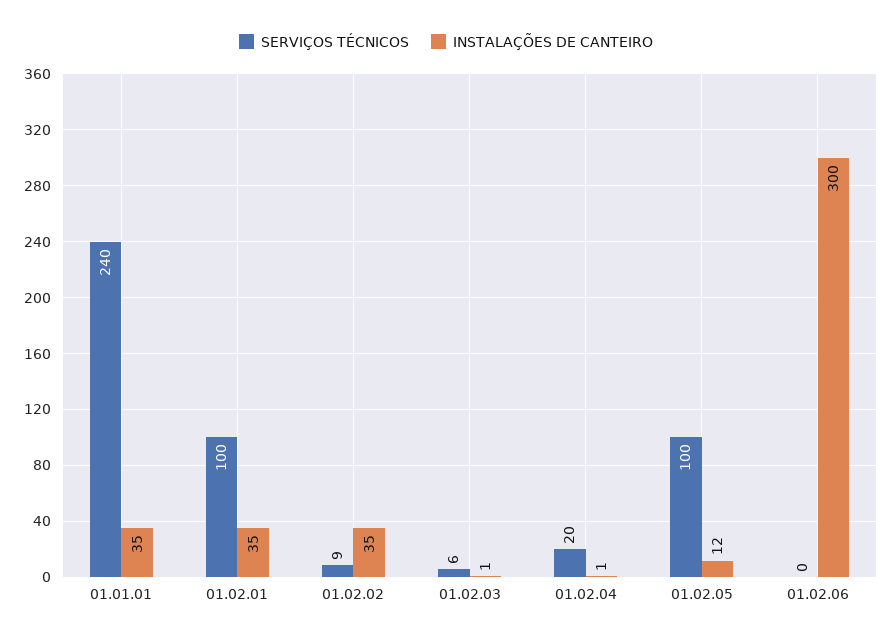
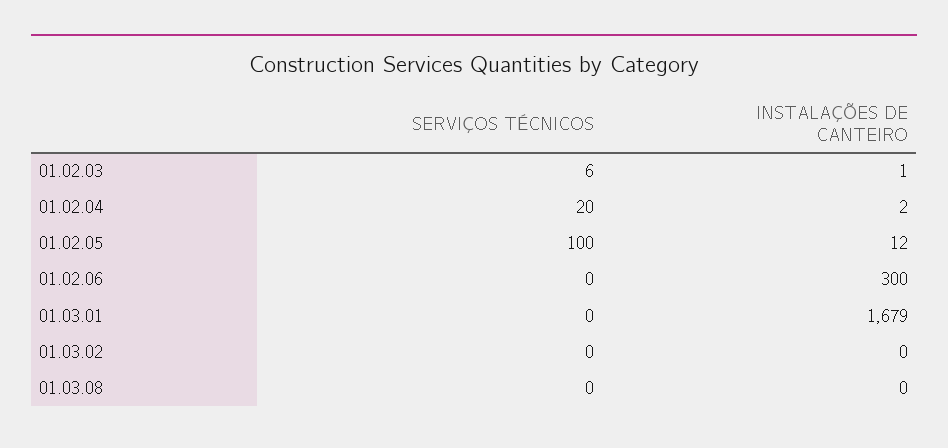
SERVIÇOS TÉCNICOS, 01.01.01: 240 -> none
INSTALAÇÕES DE CANTEIRO, 01.01.01: 35 -> none
SERVIÇOS TÉCNICOS, 01.02.01: 100 -> none
INSTALAÇÕES DE CANTEIRO, 01.02.01: 35 -> none
SERVIÇOS TÉCNICOS, 01.02.02: 9 -> none
INSTALAÇÕES DE CANTEIRO, 01.02.02: 35 -> none
INSTALAÇÕES DE CANTEIRO, 01.02.04: 1 -> 2
SERVIÇOS TÉCNICOS, 01.03.01: none -> 0
INSTALAÇÕES DE CANTEIRO, 01.03.01: none -> 1679
SERVIÇOS TÉCNICOS, 01.03.02: none -> 0
INSTALAÇÕES DE CANTEIRO, 01.03.02: none -> 0
SERVIÇOS TÉCNICOS, 01.03.08: none -> 0
INSTALAÇÕES DE CANTEIRO, 01.03.08: none -> 0

